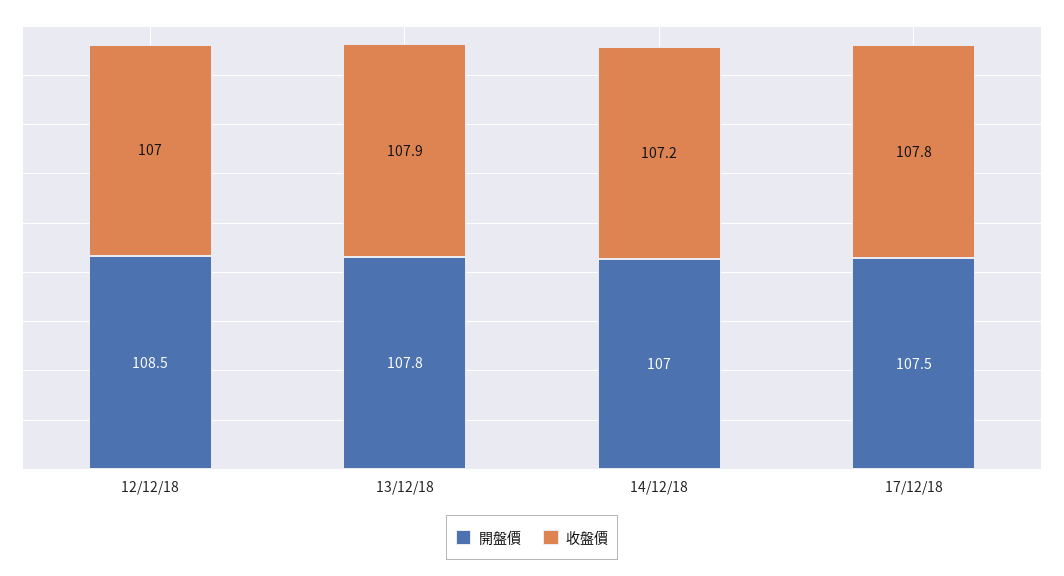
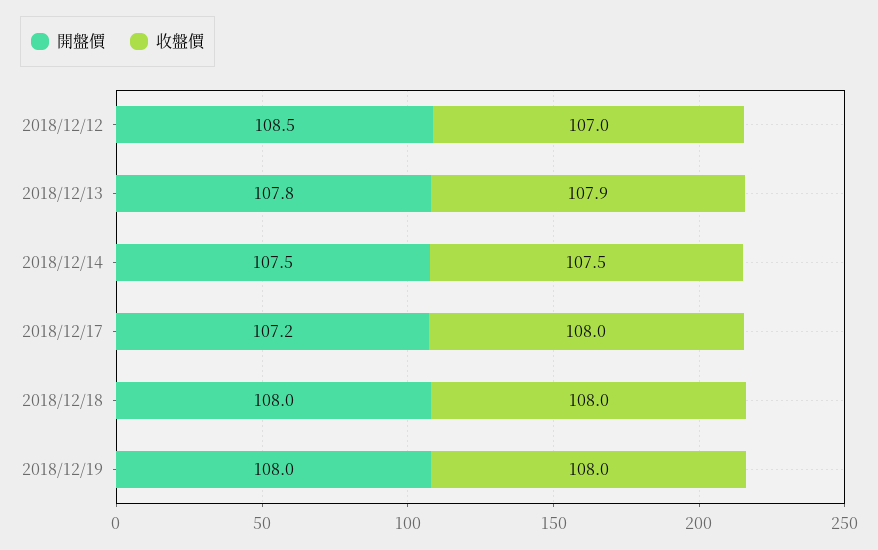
開盤價, 14/12/18: 107 -> 107.5
收盤價, 14/12/18: 107.2 -> 107.5
開盤價, 17/12/18: 107.5 -> 107.2
收盤價, 17/12/18: 107.8 -> 108
開盤價, 2018/12/18: none -> 108
收盤價, 2018/12/18: none -> 108
開盤價, 2018/12/19: none -> 108
收盤價, 2018/12/19: none -> 108

